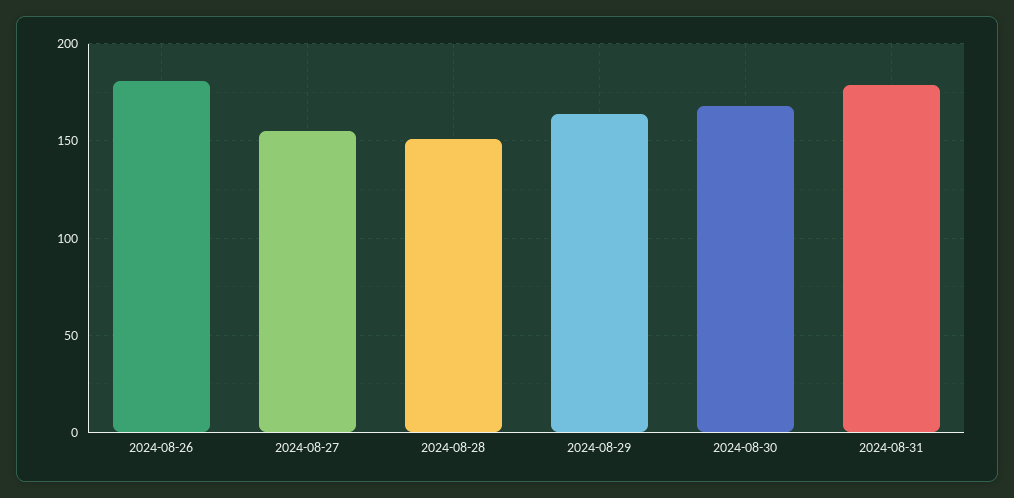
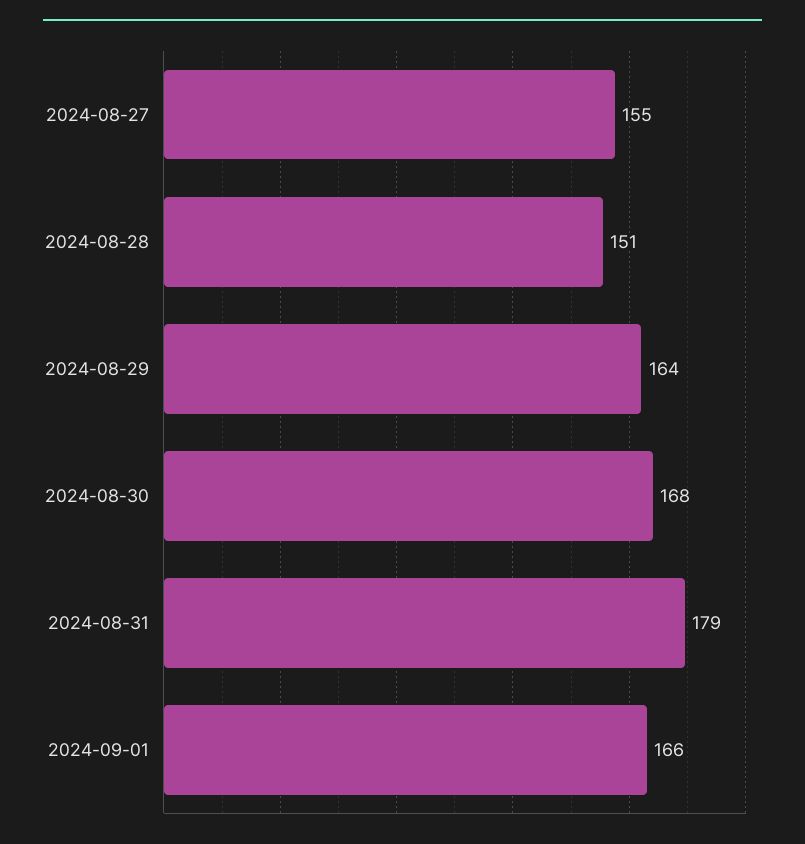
2024-08-26: 180 -> none
2024-09-01: none -> 166

